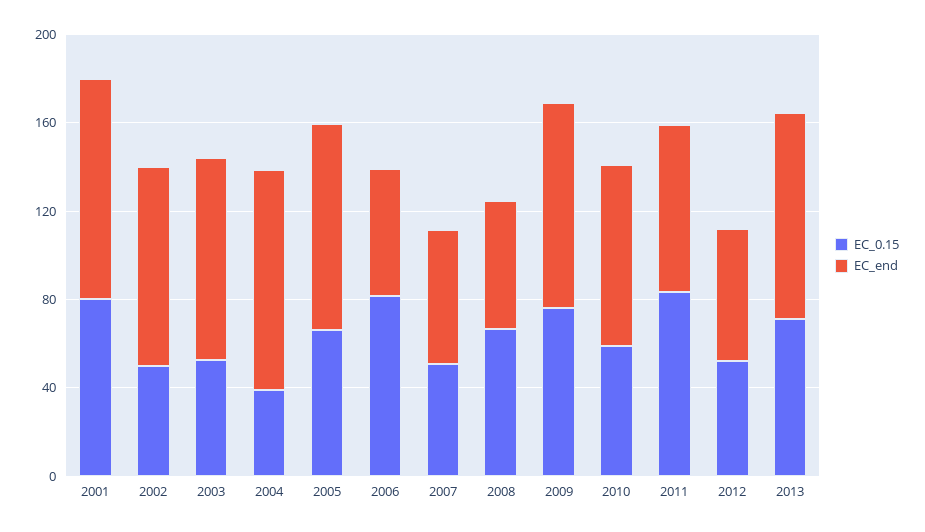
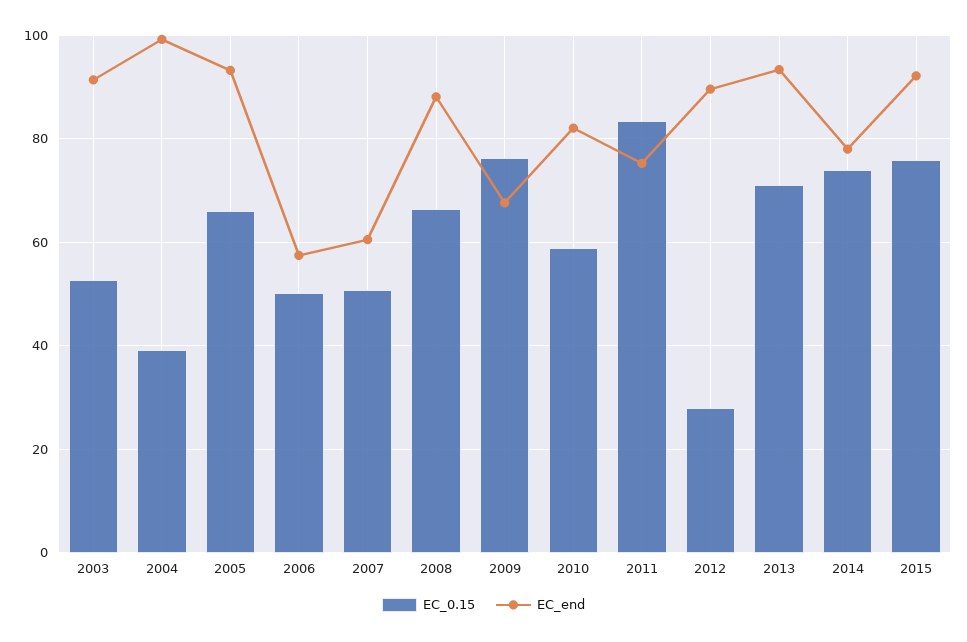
EC_0.15, 2001: 80 -> none
EC_end, 2001: 100 -> none
EC_0.15, 2002: 50 -> none
EC_end, 2002: 90 -> none
EC_0.15, 2006: 80 -> 50
EC_end, 2008: 60 -> 88
EC_end, 2009: 90 -> 68
EC_0.15, 2012: 50 -> 28
EC_end, 2012: 60 -> 90
EC_0.15, 2014: none -> 74
EC_end, 2014: none -> 78
EC_0.15, 2015: none -> 76
EC_end, 2015: none -> 92

